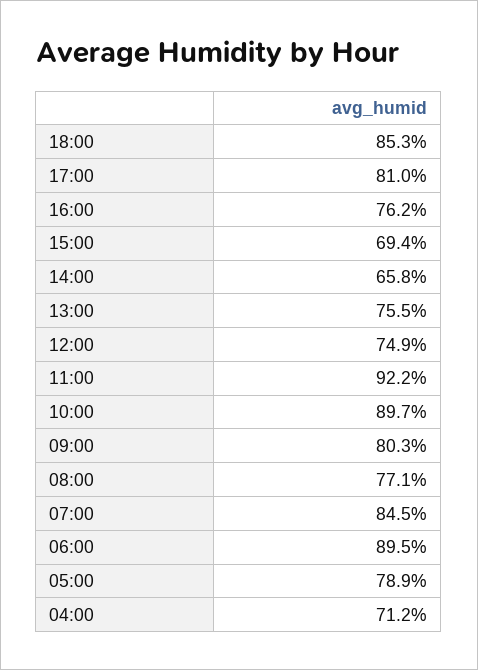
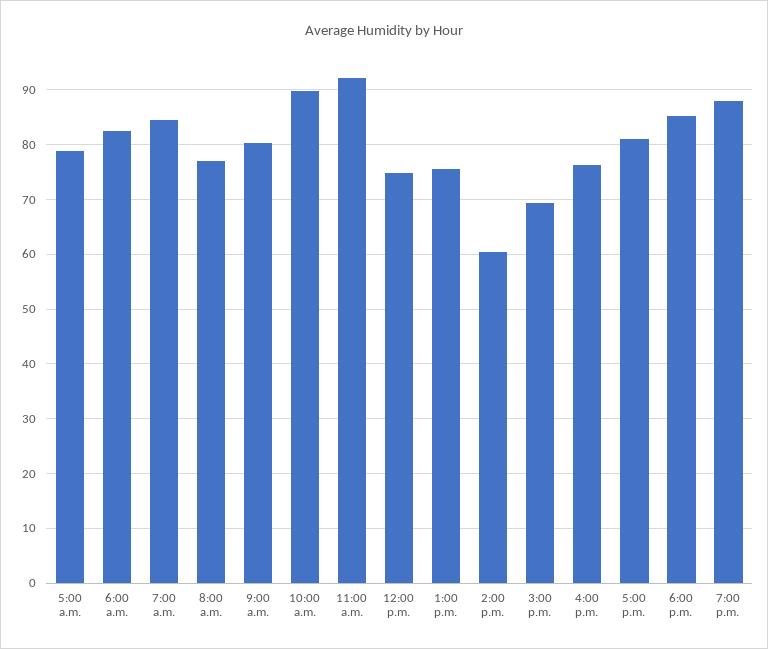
14:00: 65.8 -> 60
06:00: 89.5 -> 82
04:00: 71.2 -> none
7:00 p.m.: none -> 88

